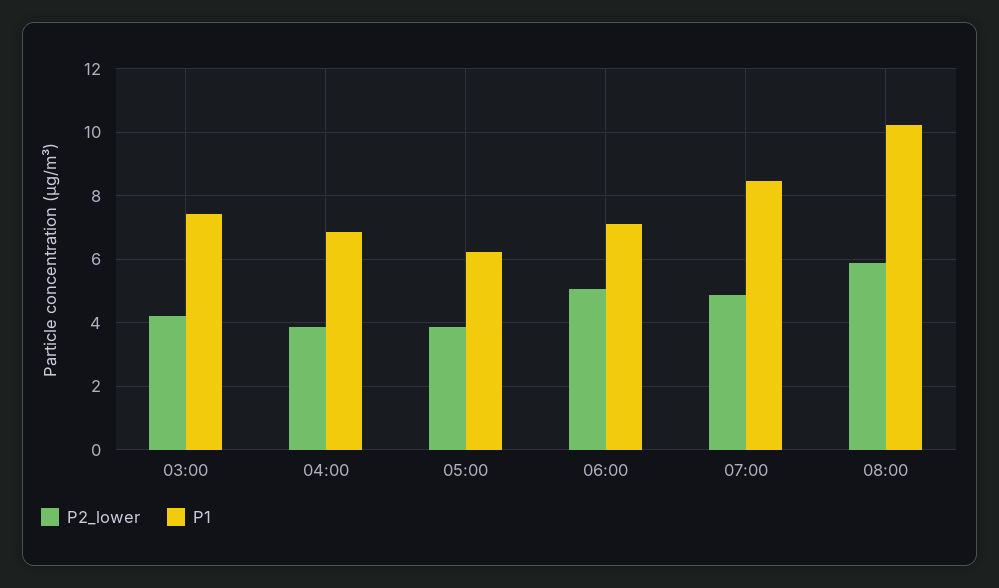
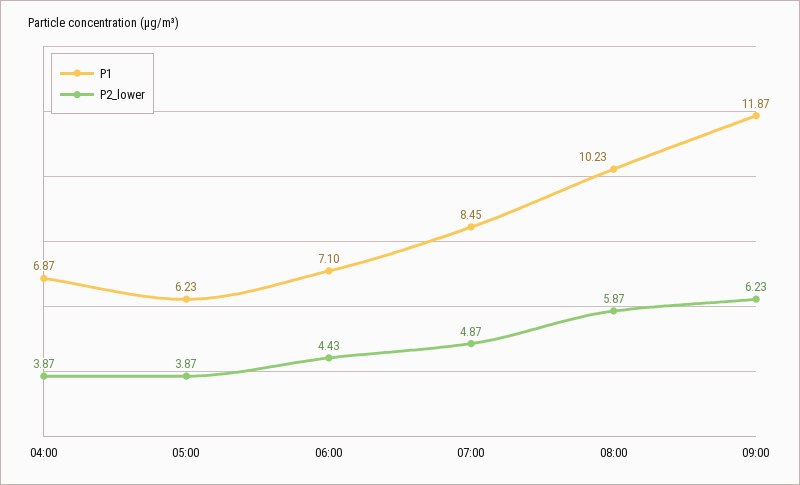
P2_lower, 03:00: 4.2 -> none
P1, 03:00: 7.4 -> none
P2_lower, 06:00: 5 -> 4.43
P1, 09:00: none -> 11.87
P2_lower, 09:00: none -> 6.23

